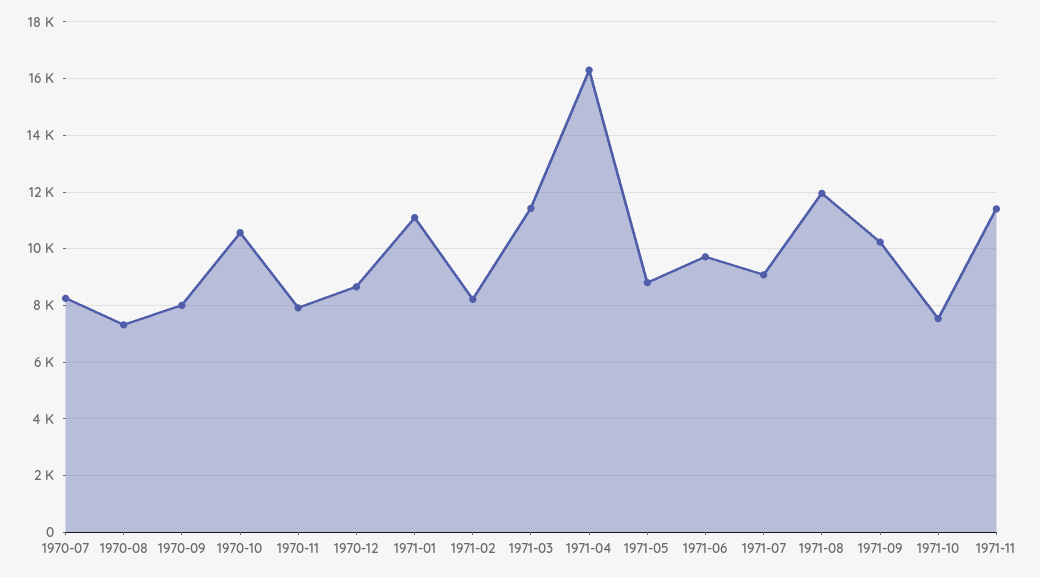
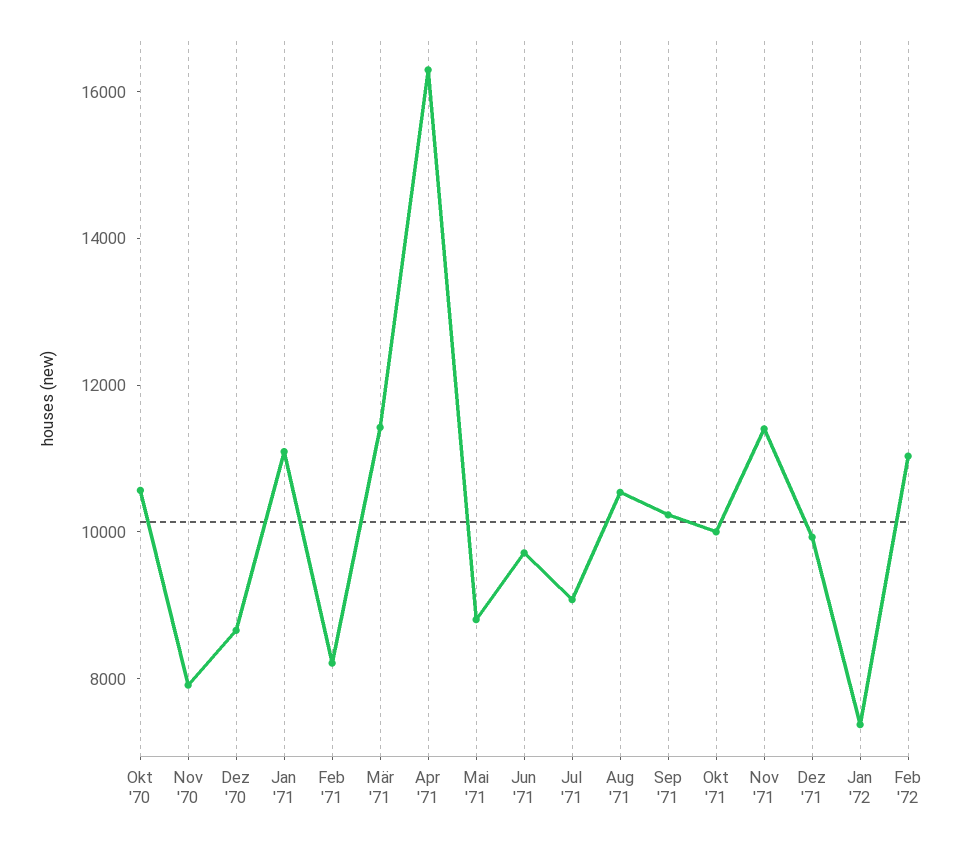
1970-07: 8250 -> none
1970-08: 7250 -> none
1970-09: 8000 -> none
1971-08: 12000 -> 10500
1971-10: 7500 -> 10000
Dez '71: none -> 10000
Jan '72: none -> 7500
Feb '72: none -> 11000

